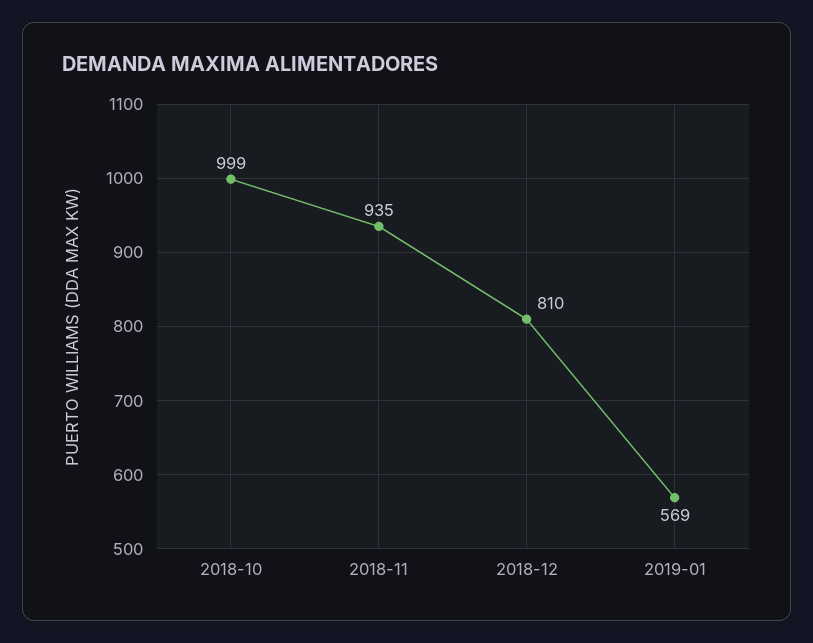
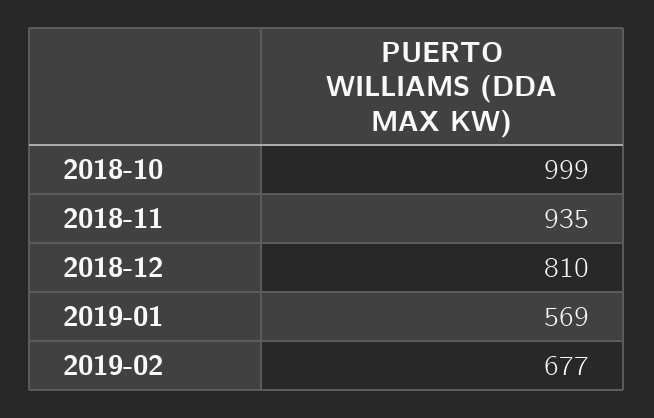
2019-02: none -> 677

